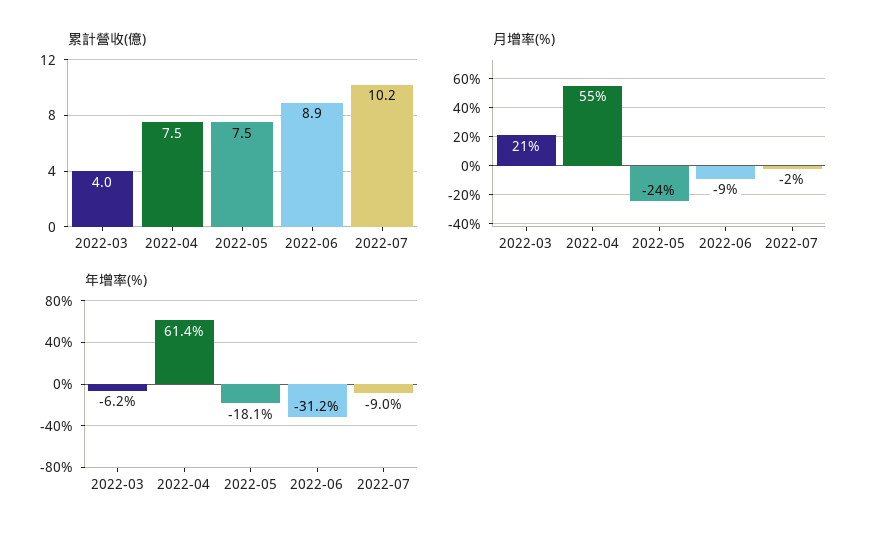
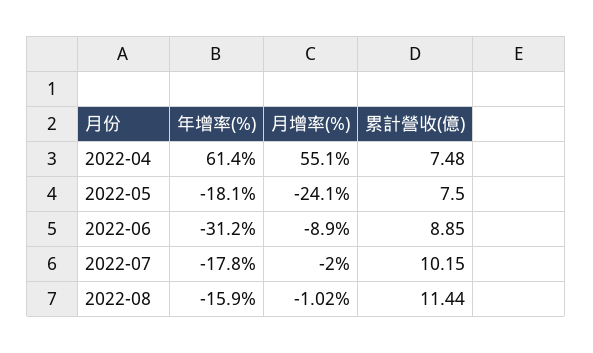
累計營收(億), 2022-03: 4 -> none
月增率(%), 2022-03: 21 -> none
年增率(%), 2022-03: -6.2 -> none
年增率(%), 2022-07: -9 -> -17.8
年增率(%), 2022-08: none -> -15.9
月增率(%), 2022-08: none -> -1.02
累計營收(億), 2022-08: none -> 11.44

